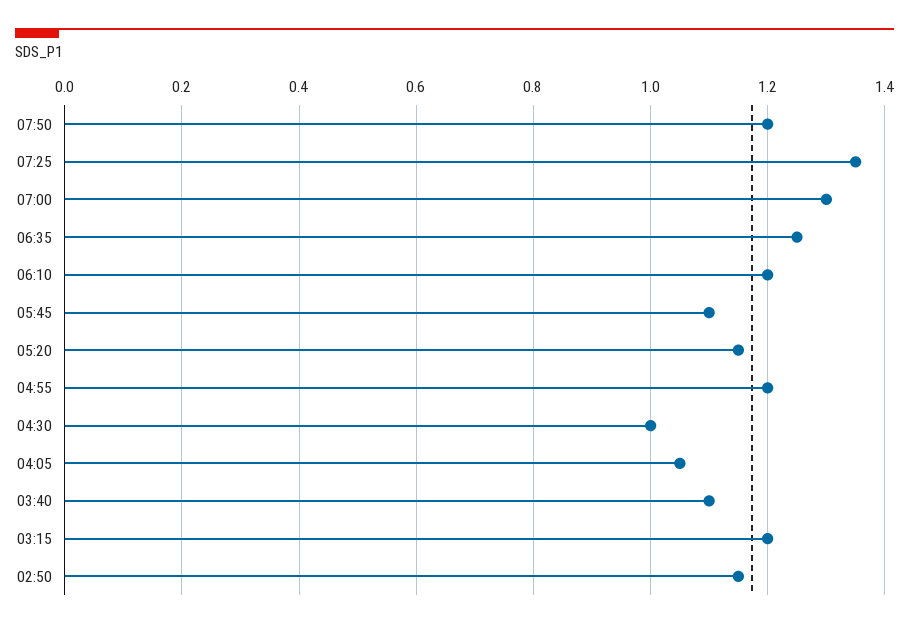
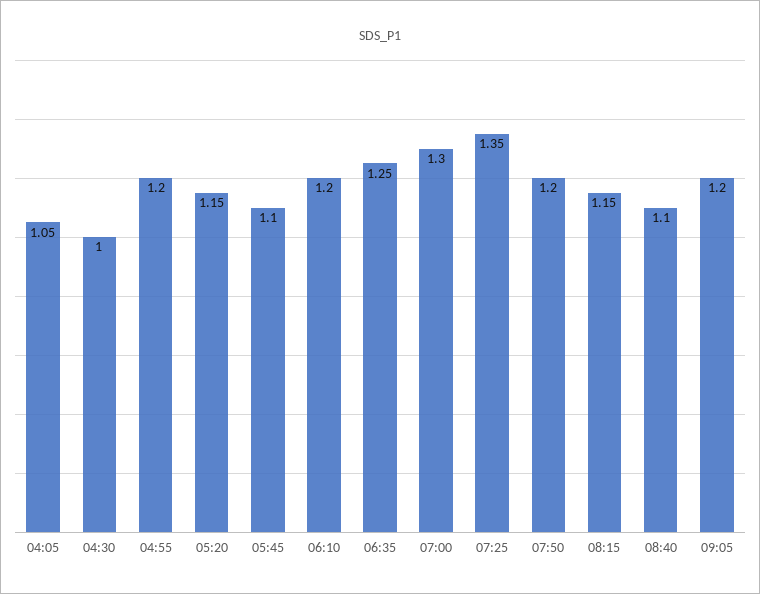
03:40: 1.1 -> none
03:15: 1.2 -> none
02:50: 1.15 -> none
08:15: none -> 1.15
08:40: none -> 1.1
09:05: none -> 1.2

